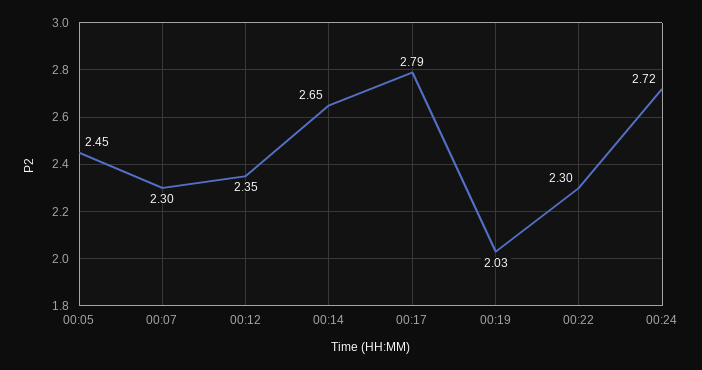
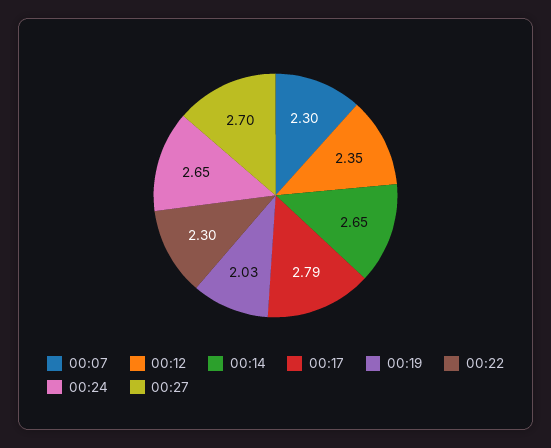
00:05: 2.45 -> none
00:24: 2.72 -> 2.65
00:27: none -> 2.7

